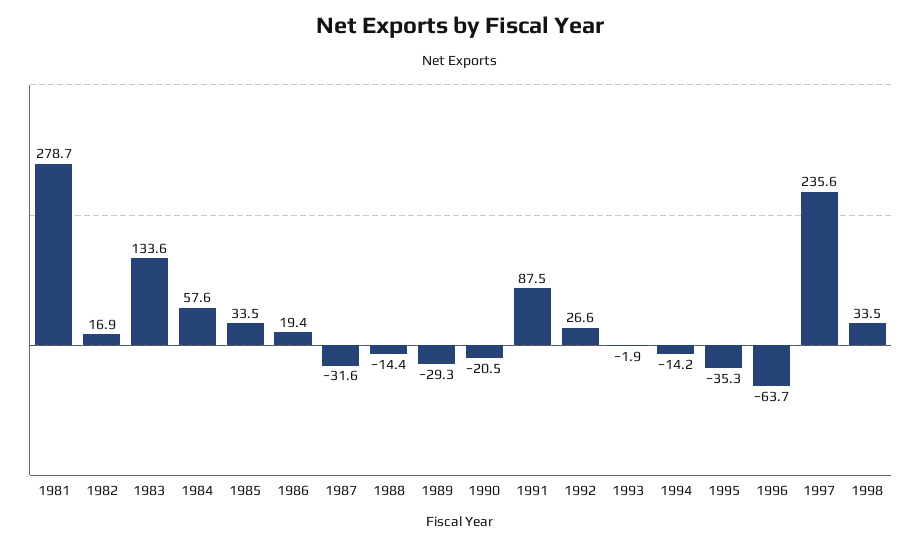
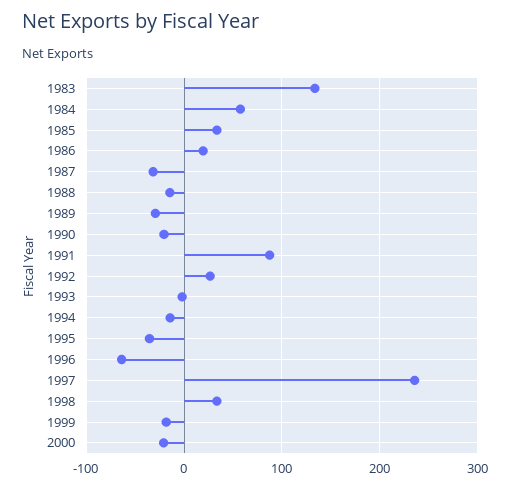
1981: 278.7 -> none
1982: 16.9 -> none
1999: none -> -20
2000: none -> -20

